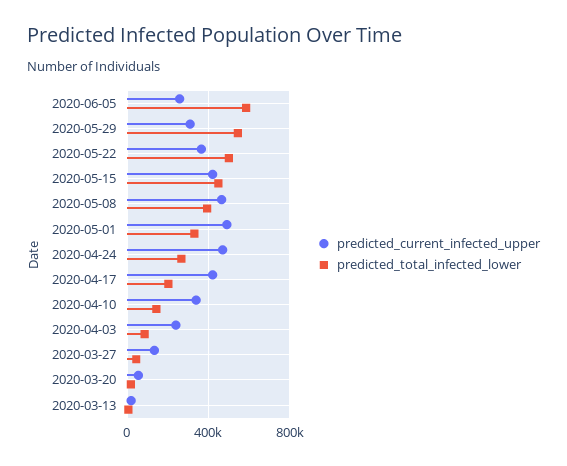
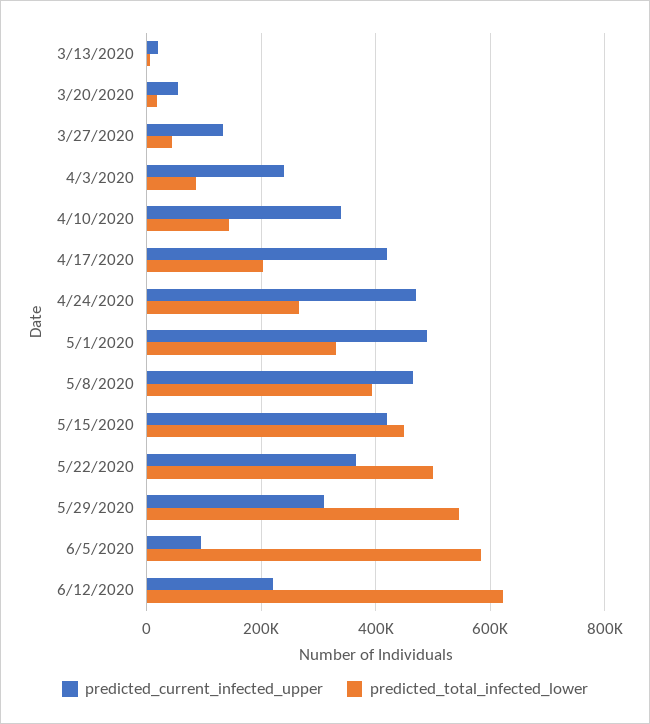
predicted_current_infected_upper, 2020-06-05: 250000 -> 100000
predicted_current_infected_upper, 6/12/2020: none -> 220000
predicted_total_infected_lower, 6/12/2020: none -> 620000

